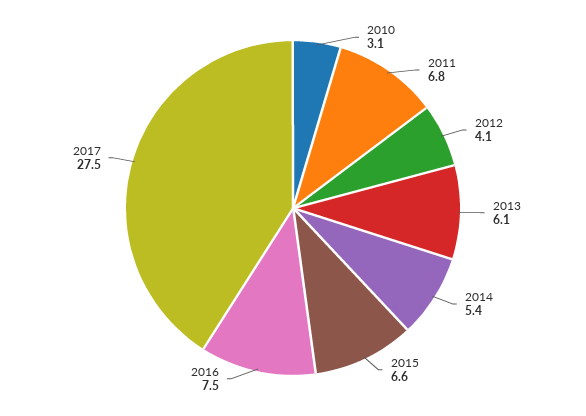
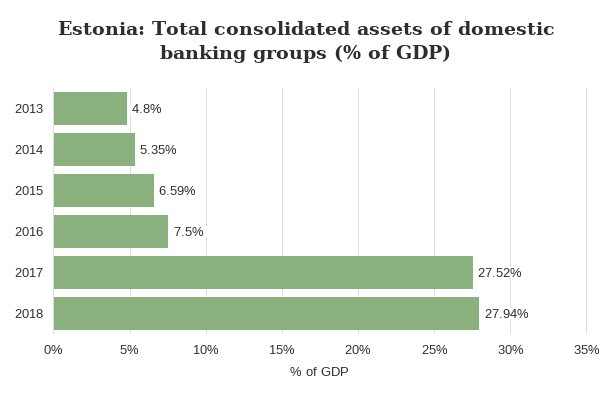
2010: 3.1 -> none
2011: 6.8 -> none
2012: 4.1 -> none
2013: 6.1 -> 4.8
2018: none -> 27.94

